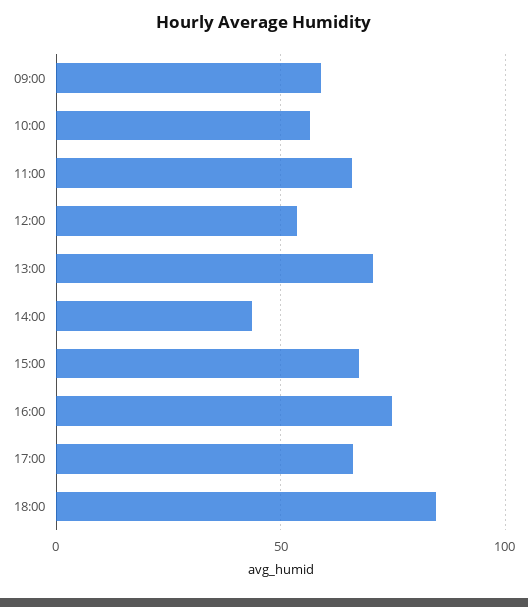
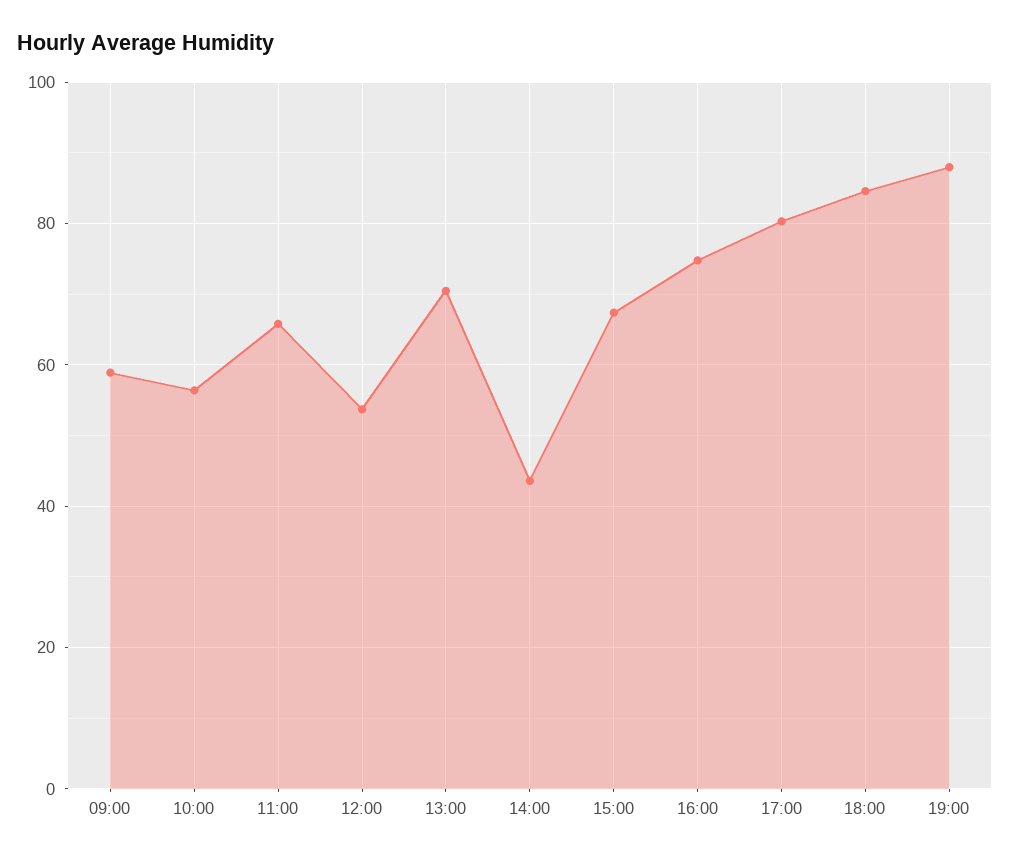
17:00: 65 -> 80
19:00: none -> 88

